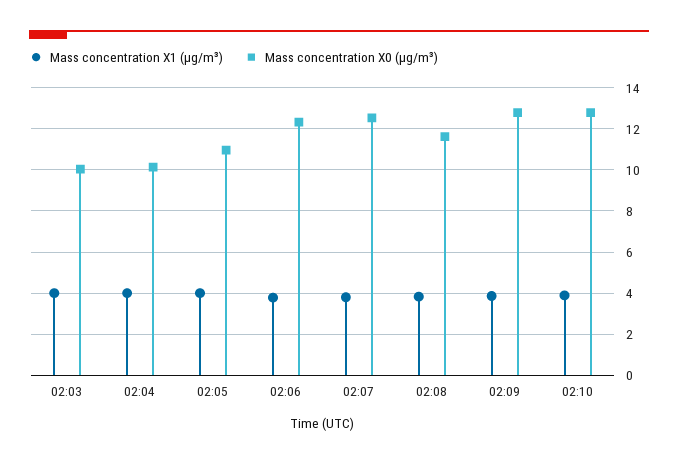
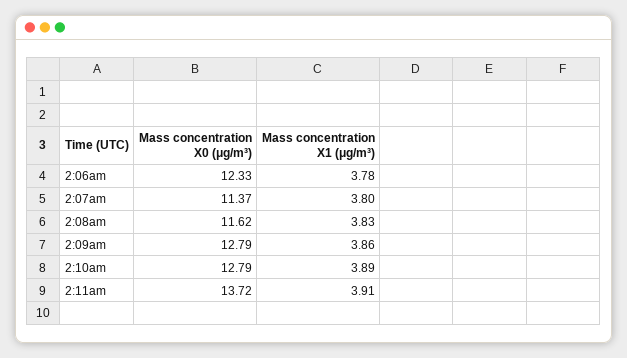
Mass concentration X1 (μg/m³), 02:03: 4 -> none
Mass concentration X0 (μg/m³), 02:03: 10 -> none
Mass concentration X1 (μg/m³), 02:04: 4 -> none
Mass concentration X0 (μg/m³), 02:04: 10 -> none
Mass concentration X1 (μg/m³), 02:05: 4 -> none
Mass concentration X0 (μg/m³), 02:05: 11 -> none
Mass concentration X0 (μg/m³), 02:07: 12.5 -> 11.37
Mass concentration X0 (μg/m³), 2:11am: none -> 13.72
Mass concentration X1 (μg/m³), 2:11am: none -> 3.91

